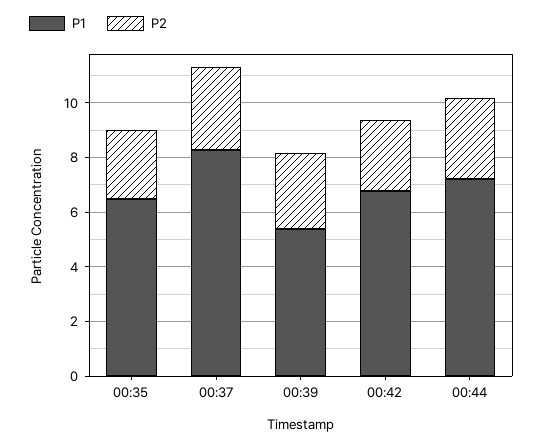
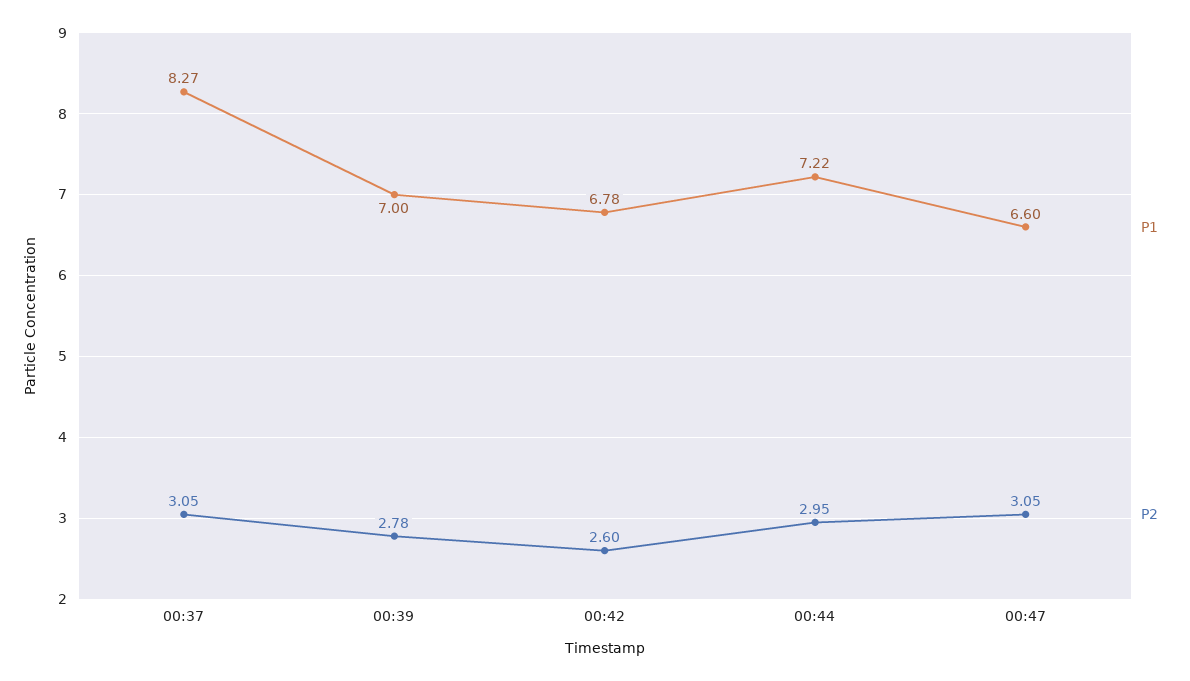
P1, 00:35: 6.5 -> none
P2, 00:35: 2.5 -> none
P1, 00:39: 5.5 -> 7
P1, 00:47: none -> 6.6
P2, 00:47: none -> 3.05

